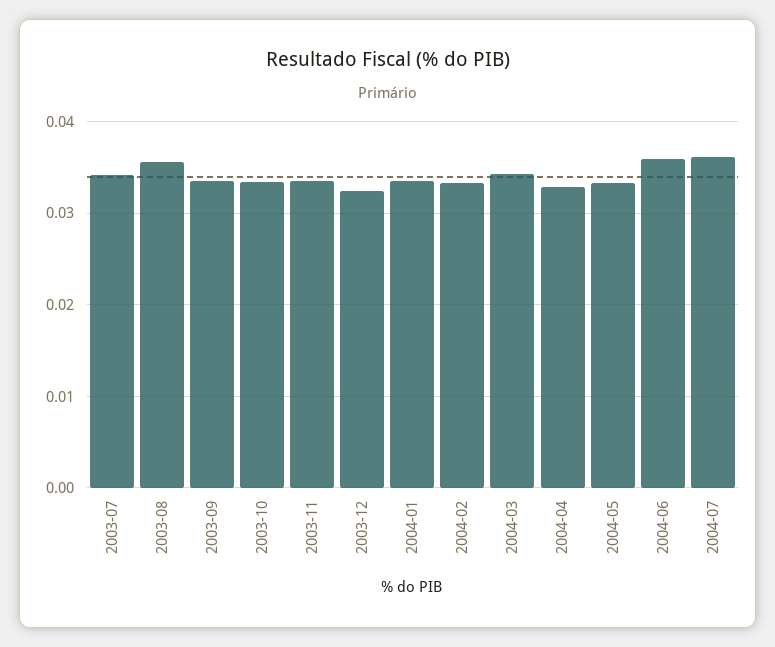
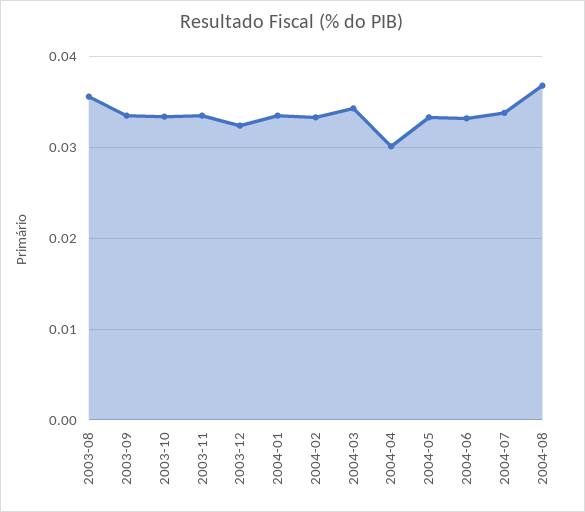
2003-07: 0.034 -> none
2004-04: 0.033 -> 0.03
2004-06: 0.036 -> 0.033
2004-07: 0.036 -> 0.034
2004-08: none -> 0.037

